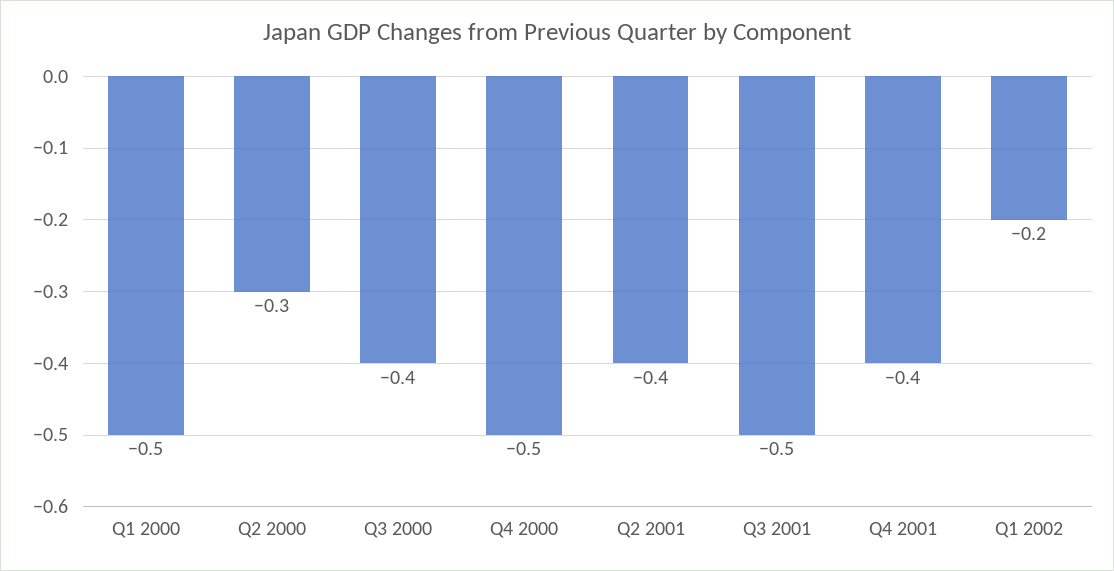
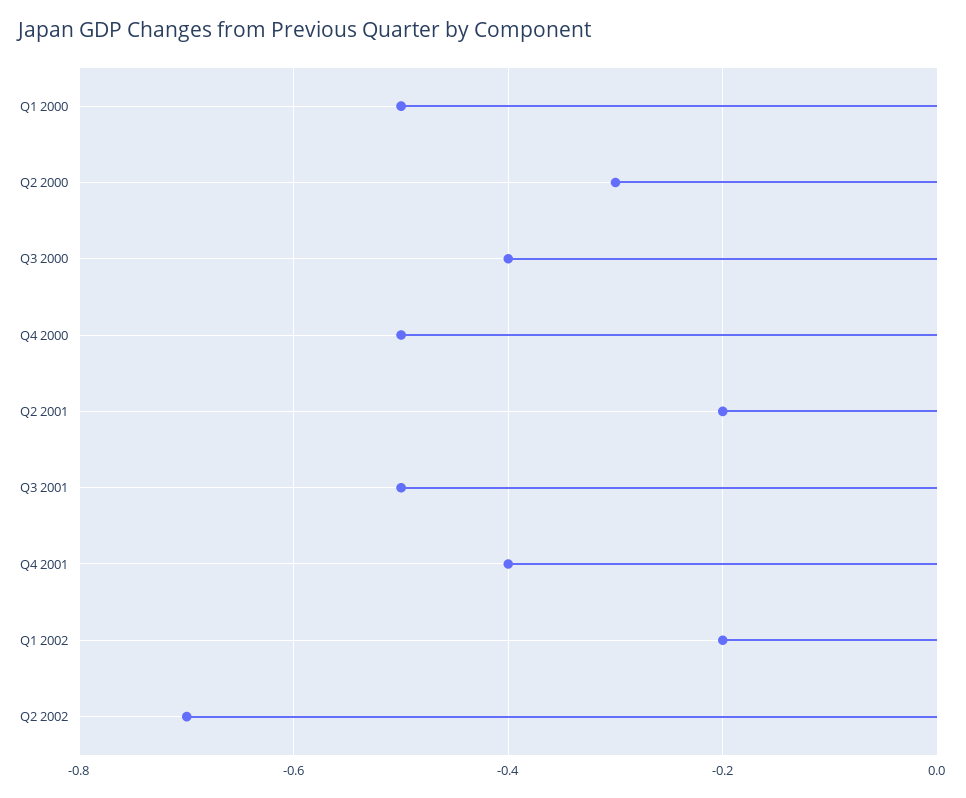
Q2 2001: -0.4 -> -0.2
Q2 2002: none -> -0.7

